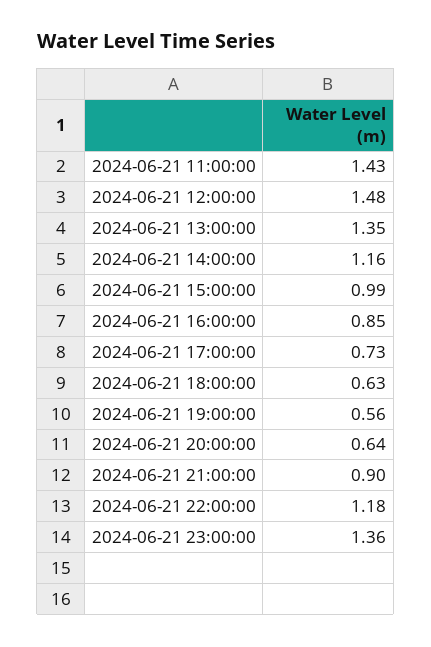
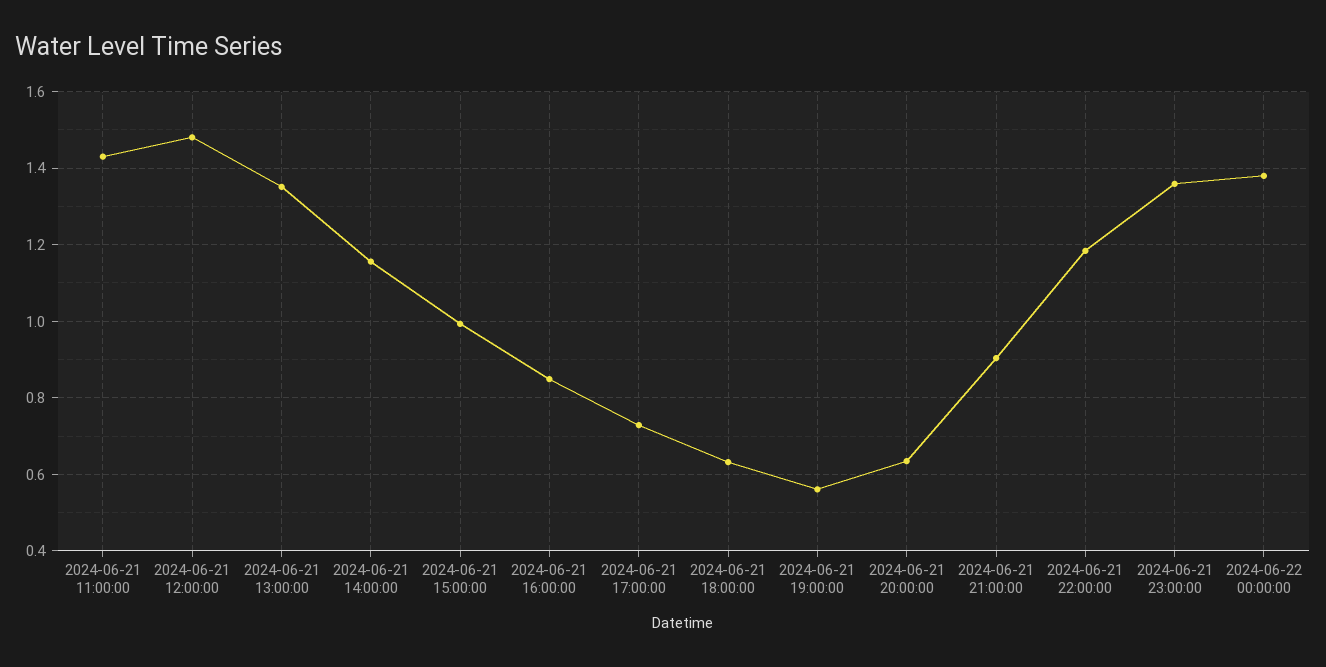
2024-06-22 00:00:00: none -> 1.38

